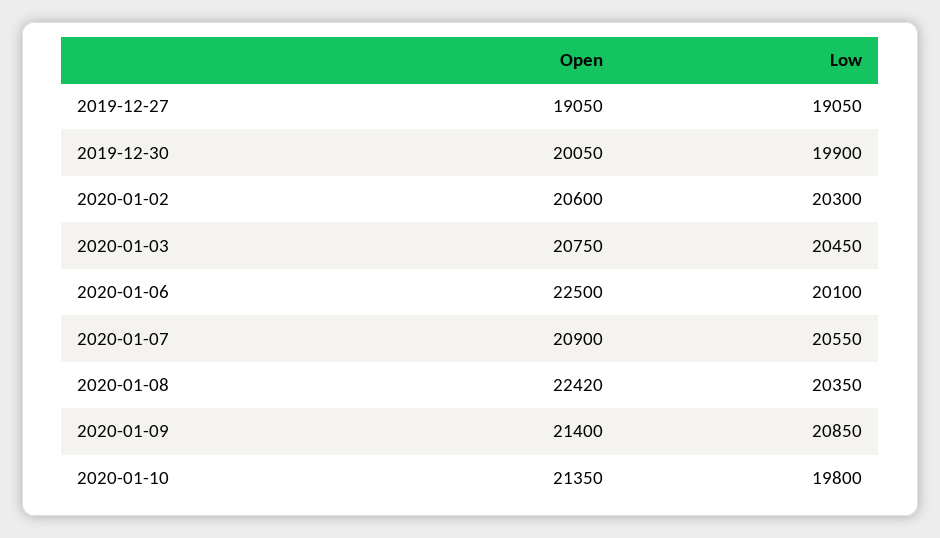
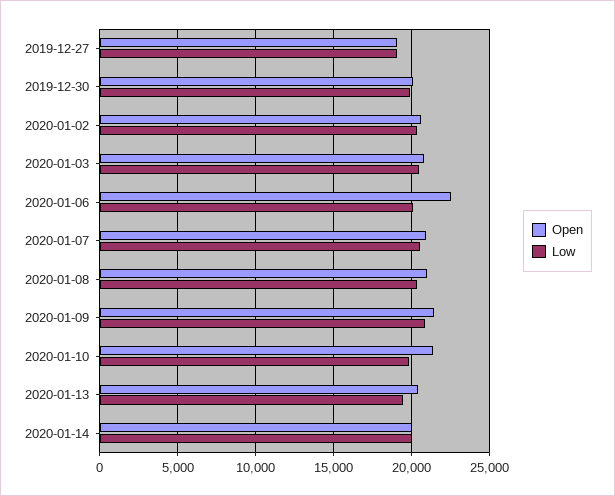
Open, 2020-01-08: 22420 -> 21000
Open, 2020-01-13: none -> 20500
Low, 2020-01-13: none -> 19500
Open, 2020-01-14: none -> 20000
Low, 2020-01-14: none -> 20000

